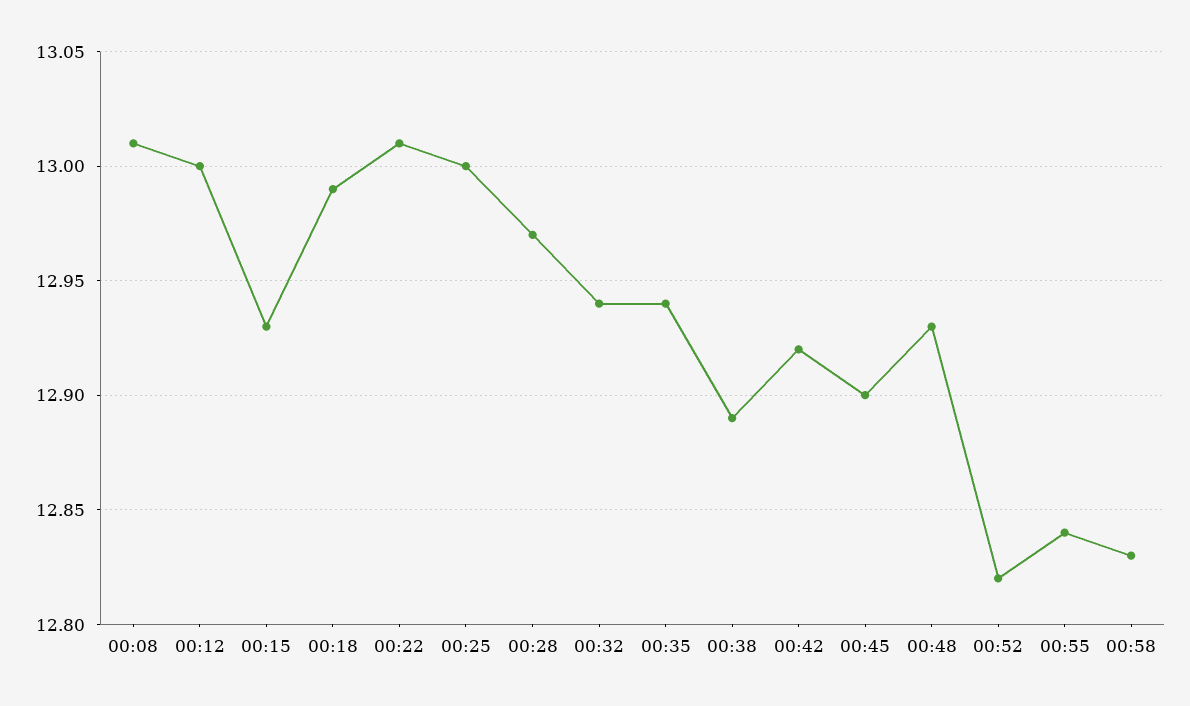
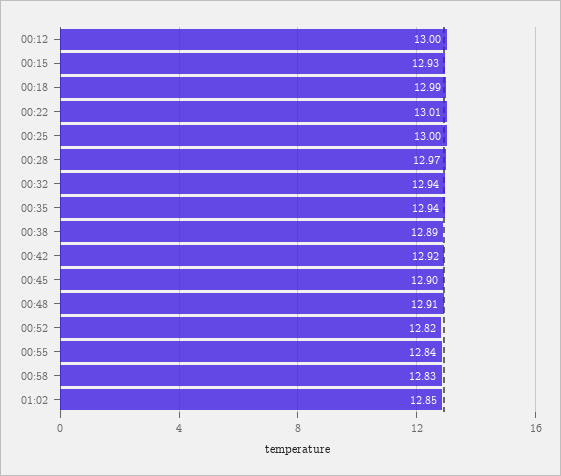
00:08: 13.01 -> none
00:48: 12.93 -> 12.91
01:02: none -> 12.85

